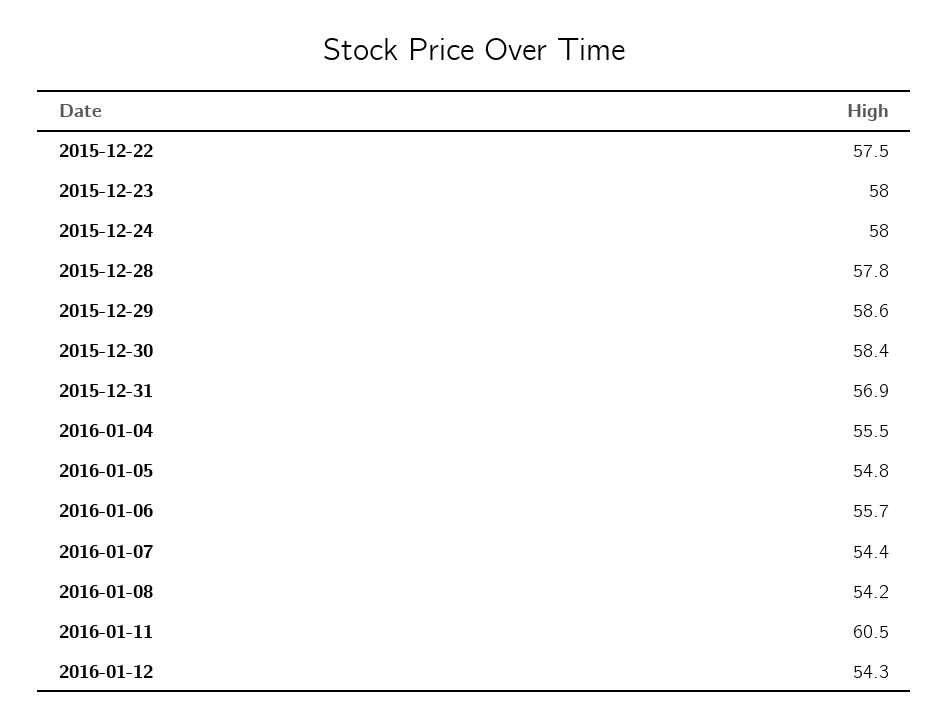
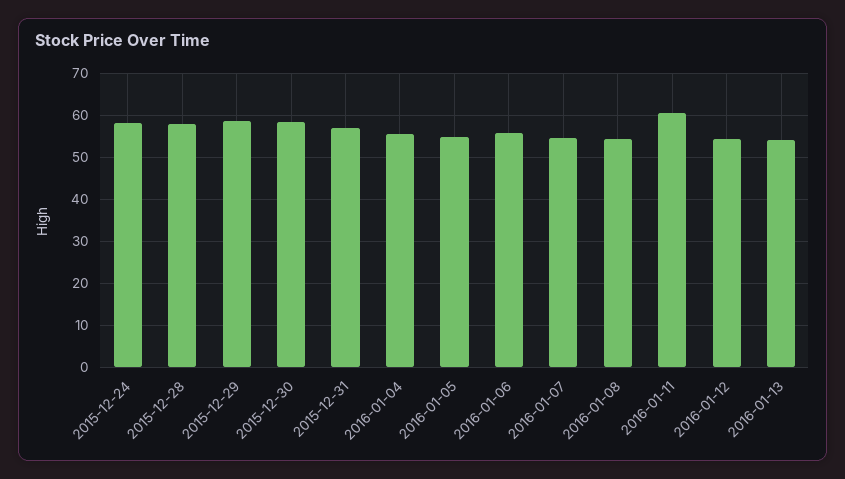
2015-12-22: 57.5 -> none
2015-12-23: 58 -> none
2016-01-13: none -> 54

